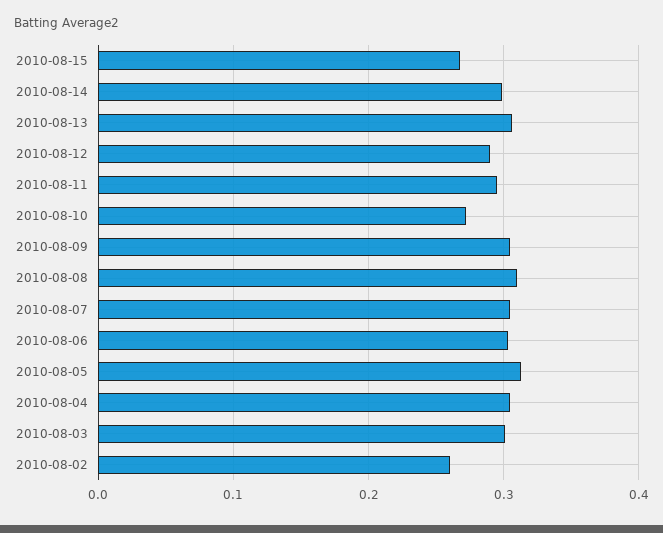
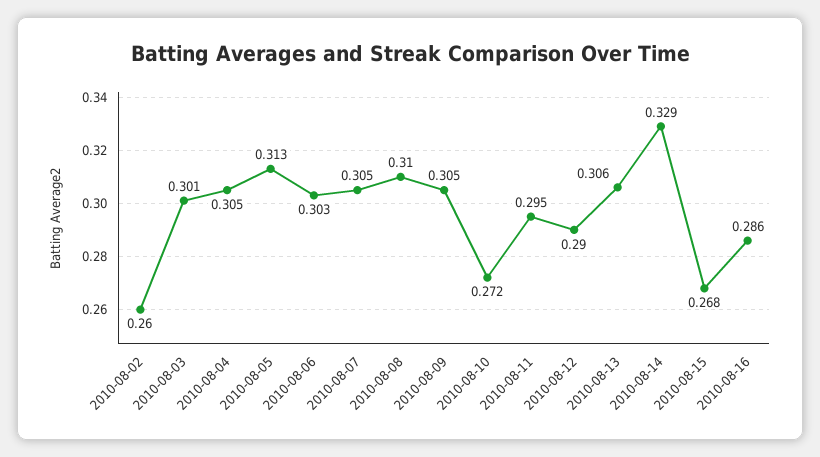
2010-08-14: 0.3 -> 0.329
2010-08-16: none -> 0.286

